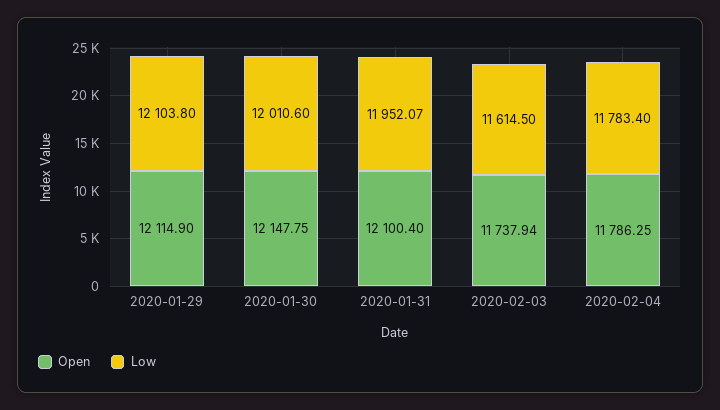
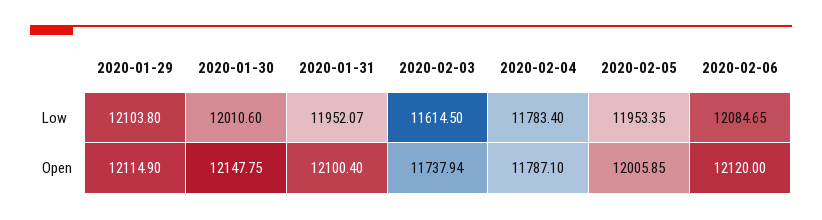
Open, 2020-02-04: 11786.25 -> 11787.1
Low, 2020-02-05: none -> 11953.35
Low, 2020-02-06: none -> 12084.65
Open, 2020-02-05: none -> 12005.85
Open, 2020-02-06: none -> 12120

